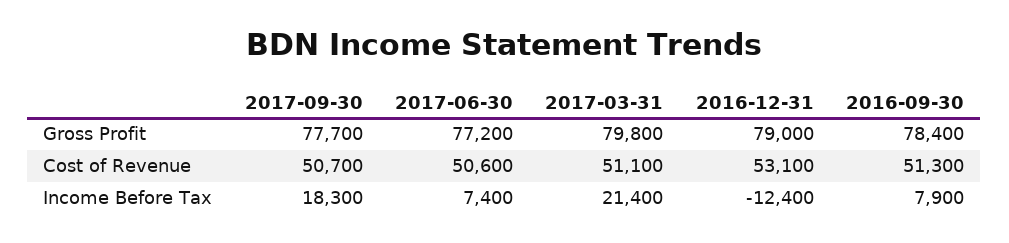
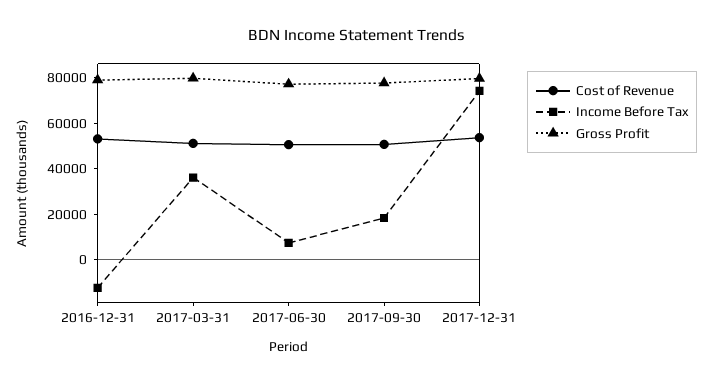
Gross Profit, 2016-09-30: 78400 -> none
Cost of Revenue, 2016-09-30: 51300 -> none
Income Before Tax, 2017-03-31: 21400 -> 35000
Income Before Tax, 2016-09-30: 7900 -> none
Cost of Revenue, 2017-12-31: none -> 55000
Income Before Tax, 2017-12-31: none -> 75000
Gross Profit, 2017-12-31: none -> 80000

